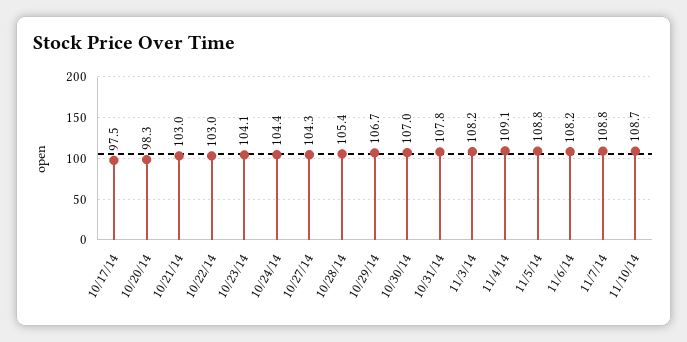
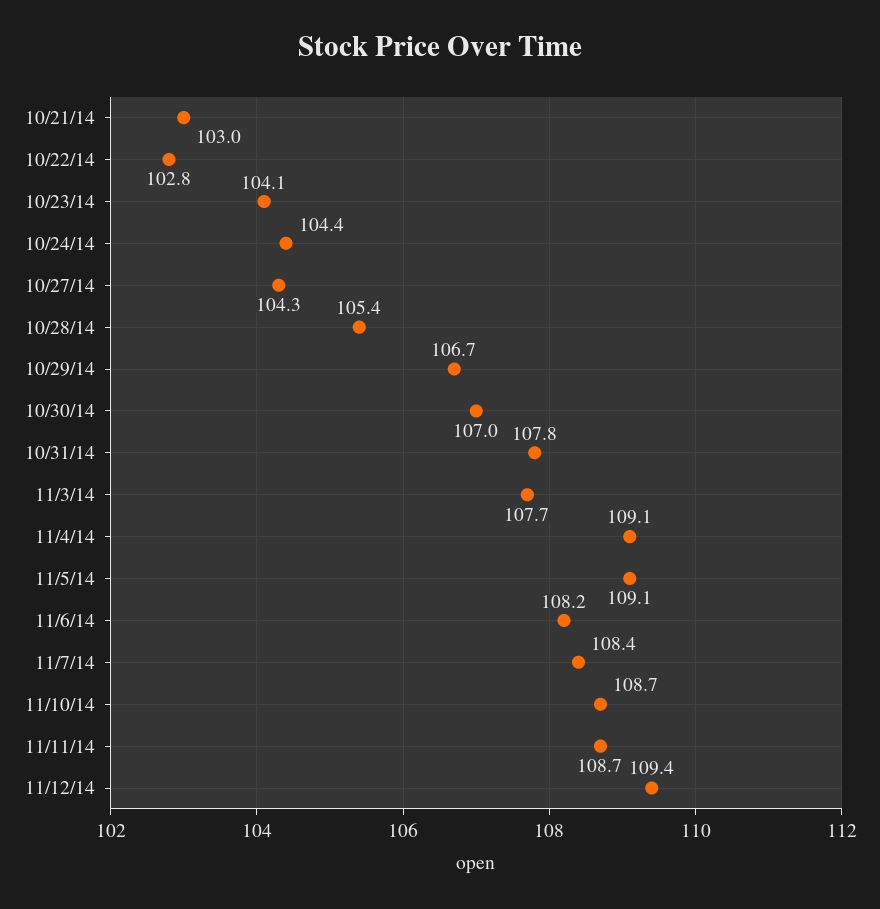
10/17/14: 97.5 -> none
10/20/14: 98.3 -> none
10/22/14: 103 -> 102.8
11/3/14: 108.2 -> 107.7
11/5/14: 108.8 -> 109.1
11/7/14: 108.8 -> 108.4
11/11/14: none -> 108.7
11/12/14: none -> 109.4

